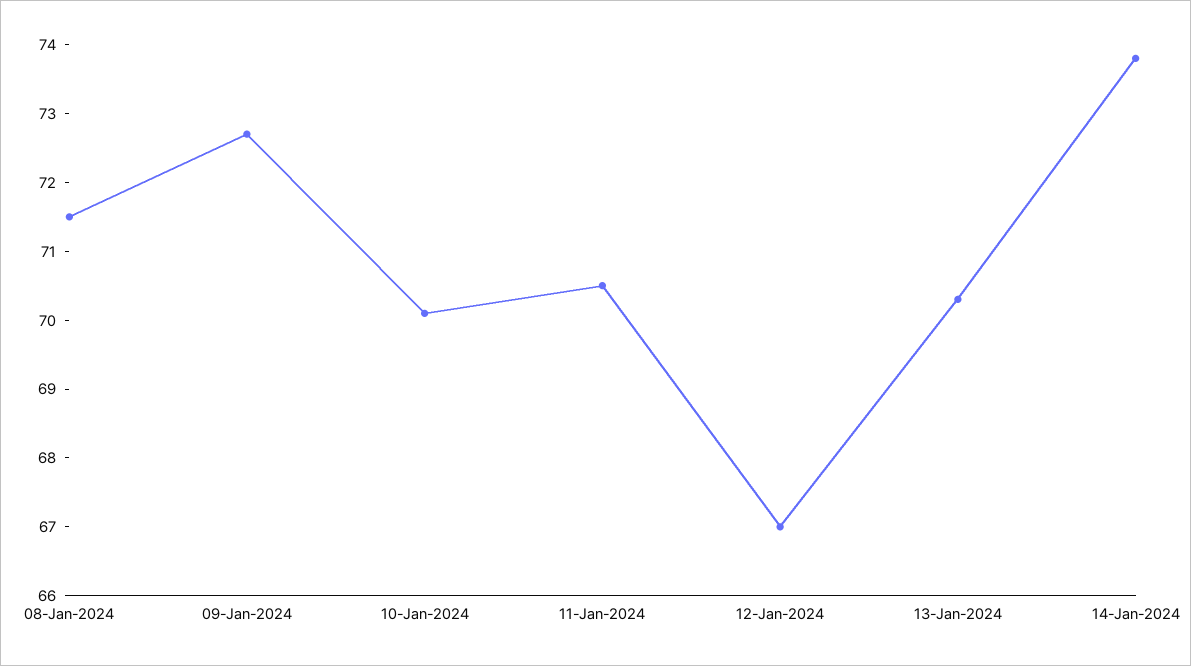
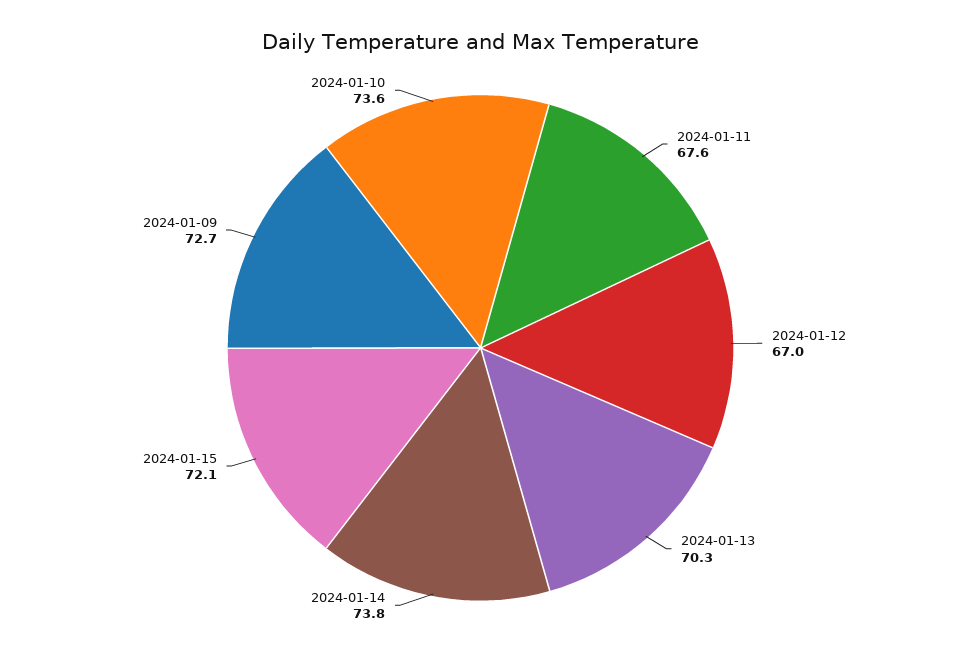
08-Jan-2024: 71.5 -> none
10-Jan-2024: 70 -> 73.6
11-Jan-2024: 70.5 -> 67.6
2024-01-15: none -> 72.1

